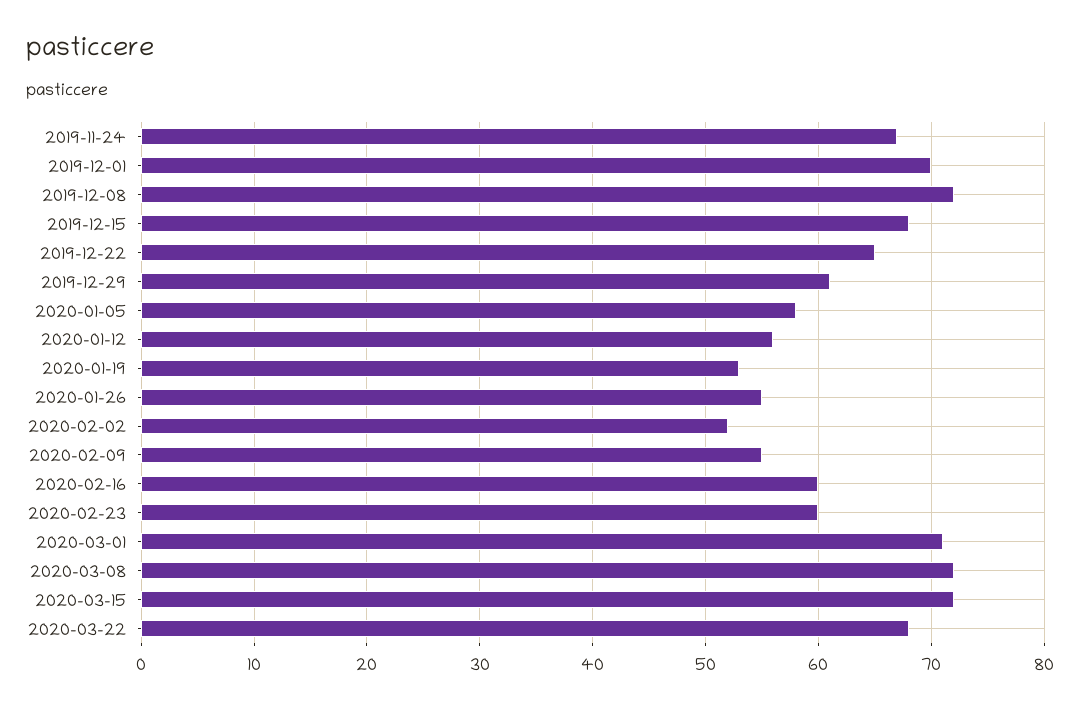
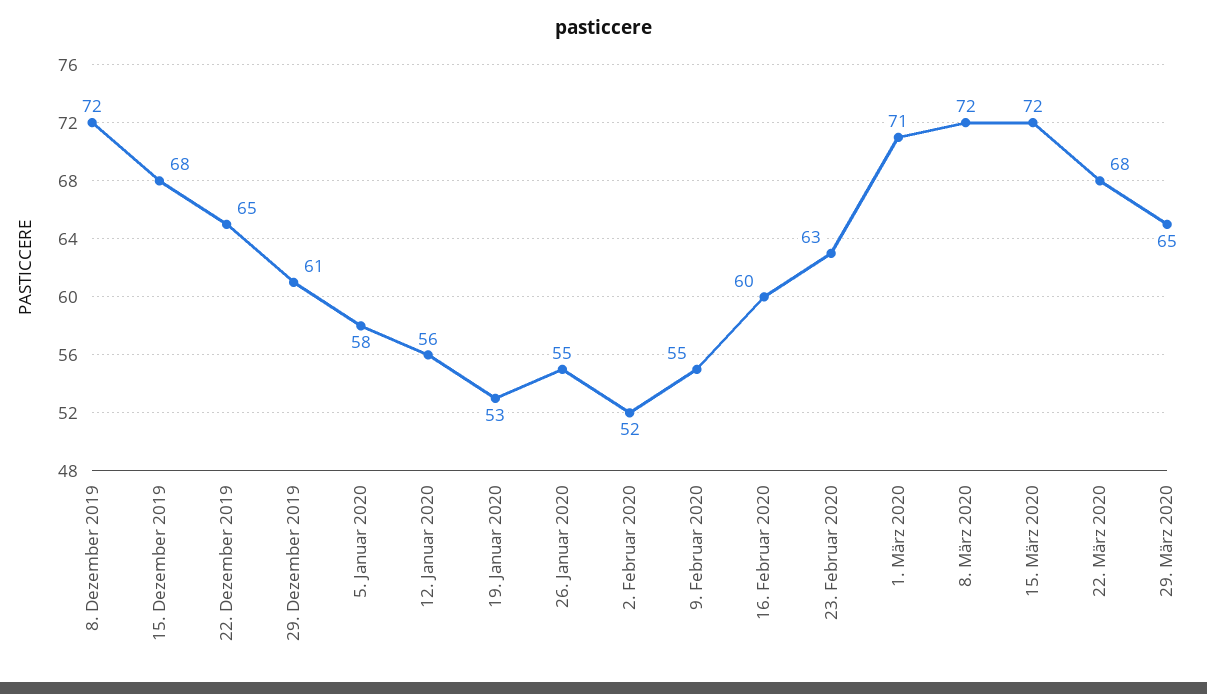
2019-11-24: 67 -> none
2019-12-01: 70 -> none
2020-02-23: 60 -> 63
29. März 2020: none -> 65

